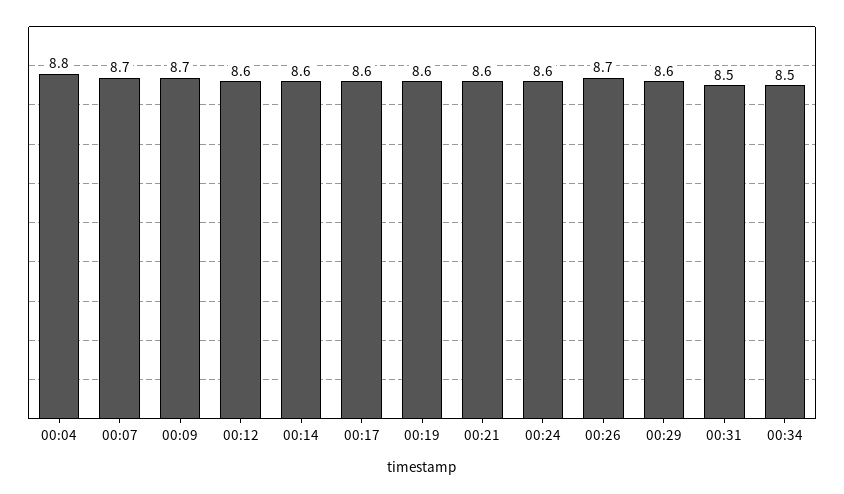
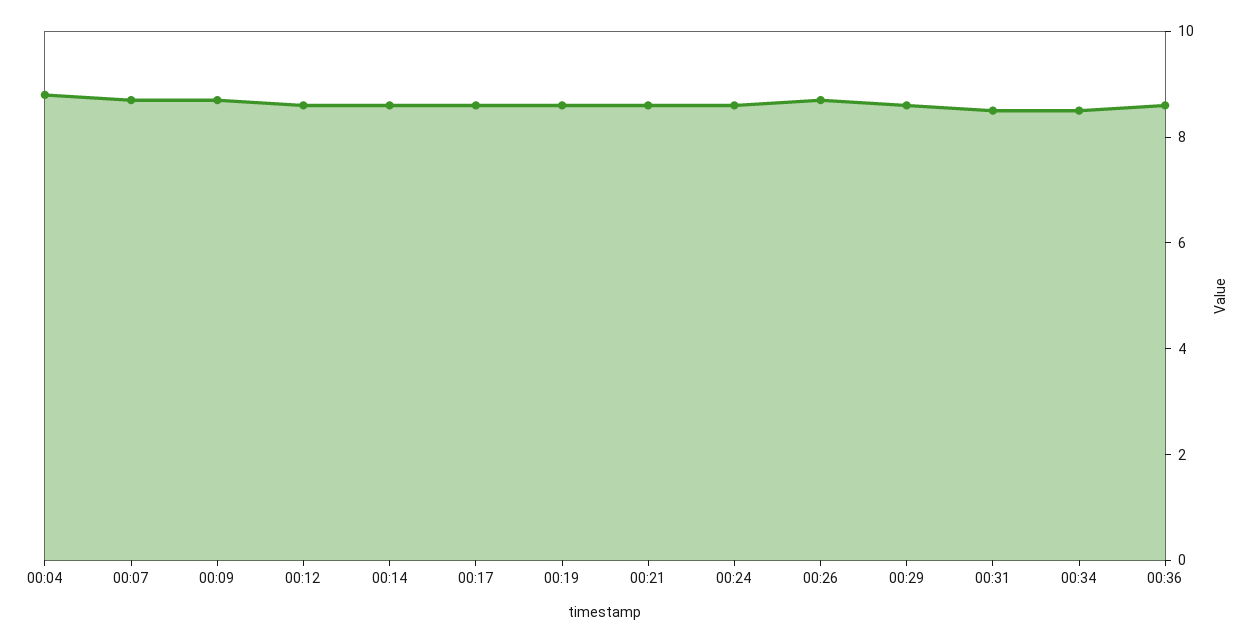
00:36: none -> 8.5

